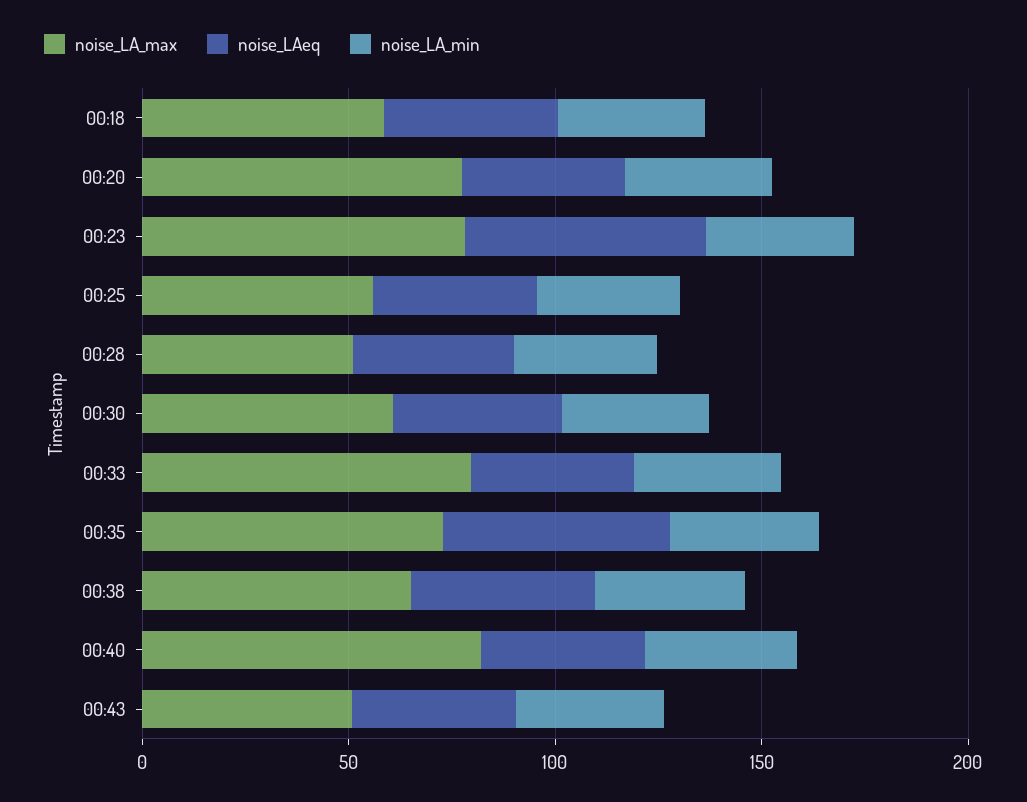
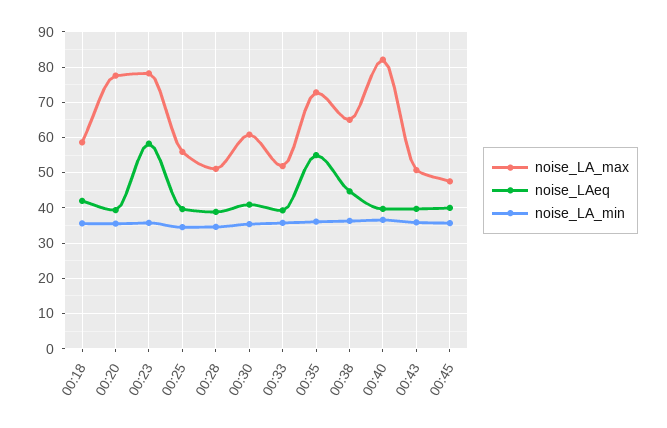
noise_LA_max, 00:33: 80 -> 52
noise_LA_max, 00:45: none -> 48
noise_LAeq, 00:45: none -> 40
noise_LA_min, 00:45: none -> 36

